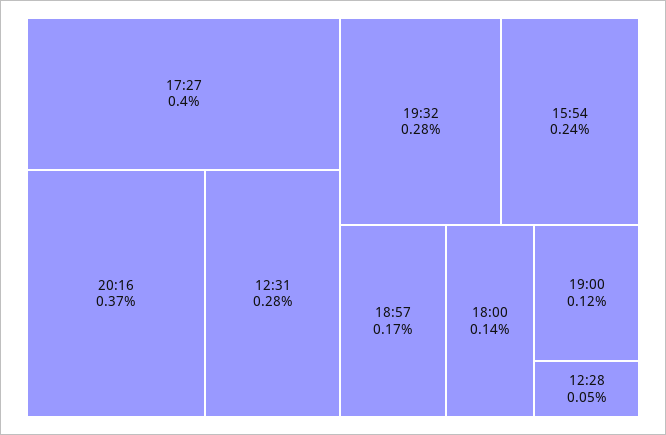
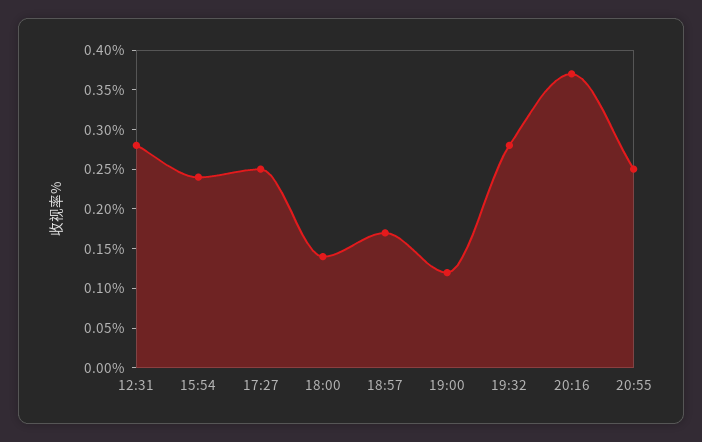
17:27: 0.4 -> 0.25
12:28: 0.05 -> none
20:55: none -> 0.25

